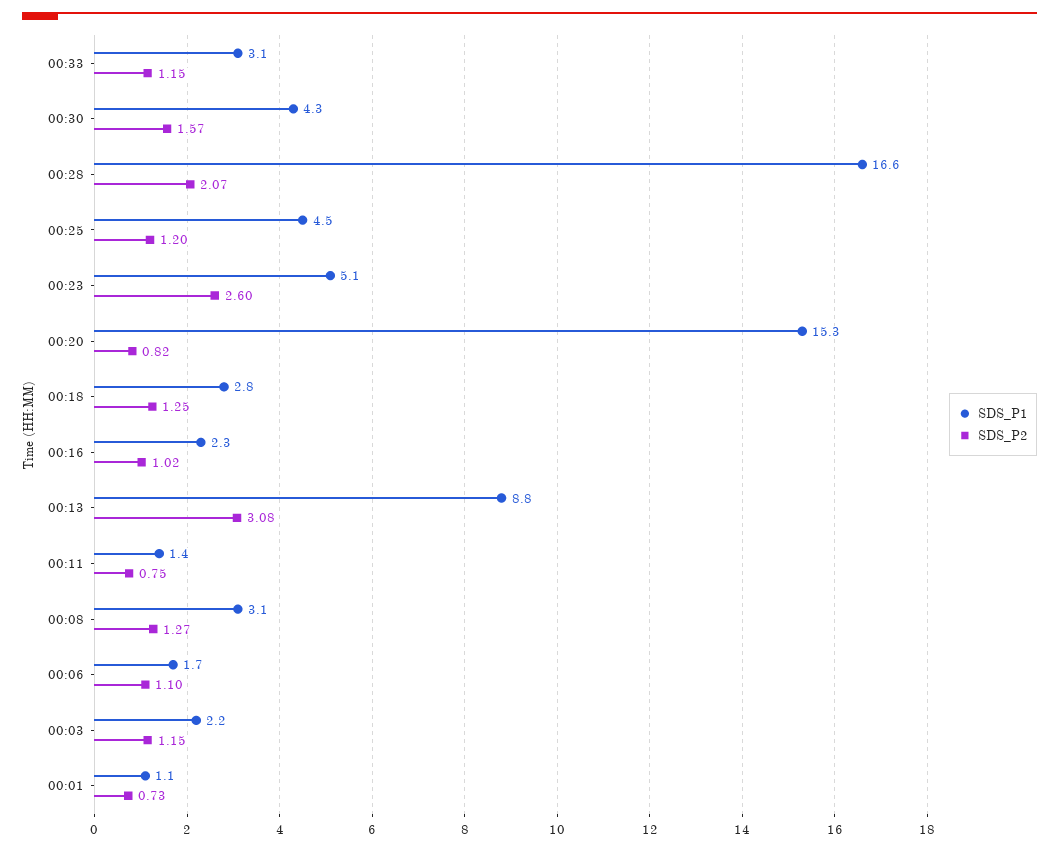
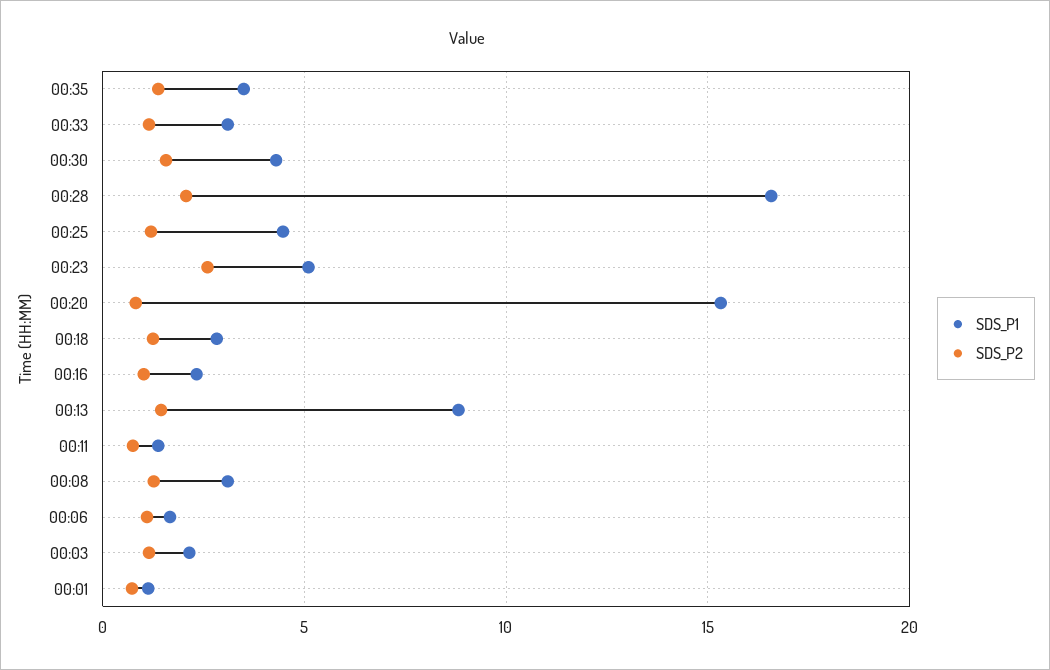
SDS_P2, 00:13: 3.08 -> 1.5
SDS_P1, 00:35: none -> 3.5
SDS_P2, 00:35: none -> 1.5

